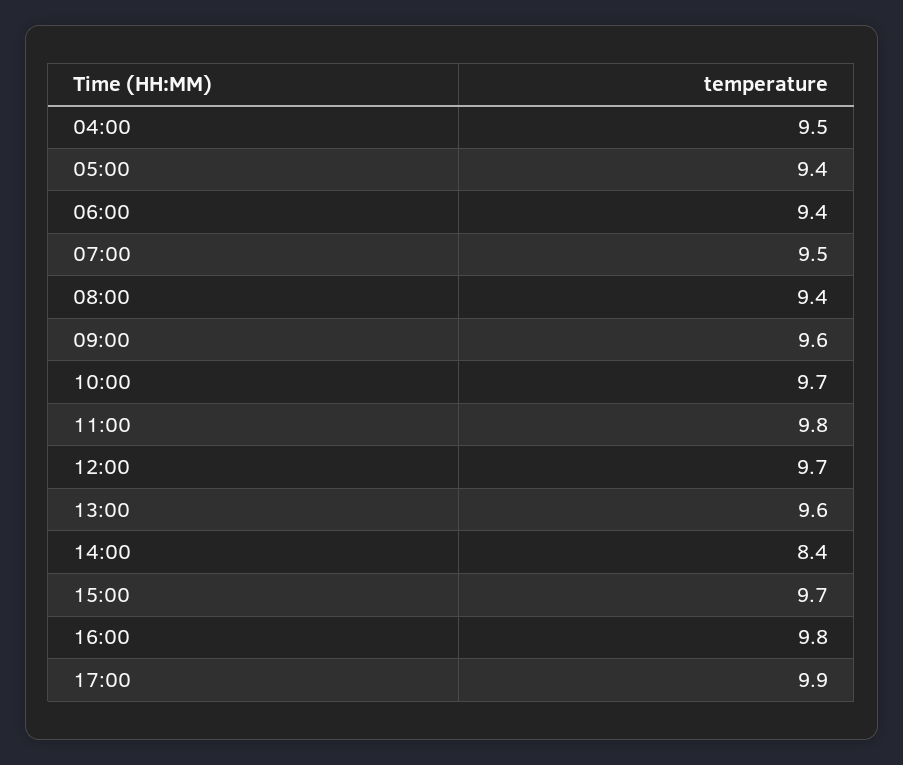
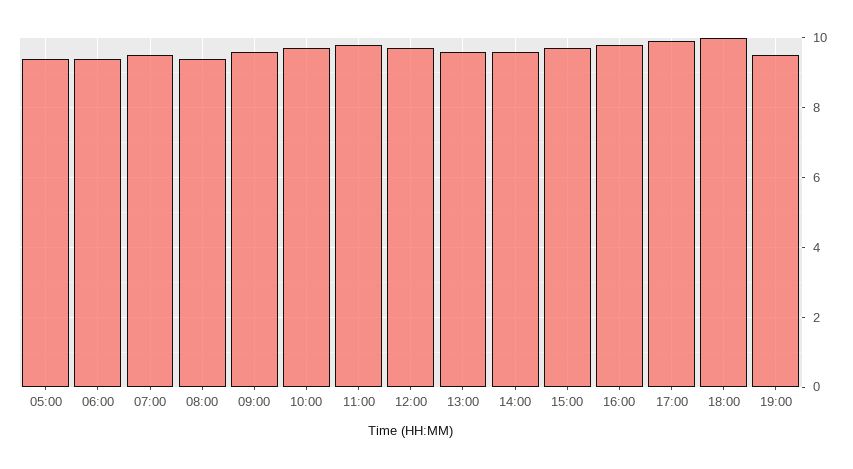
04:00: 9.5 -> none
14:00: 8.4 -> 9.5
18:00: none -> 10
19:00: none -> 9.5

